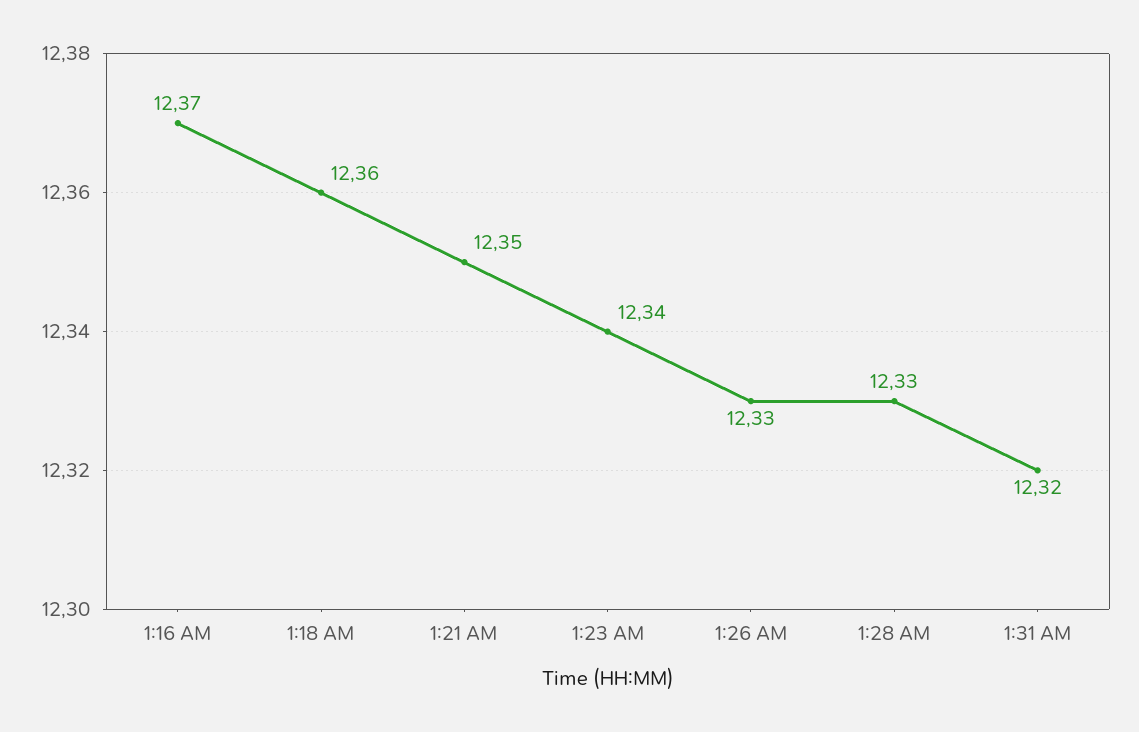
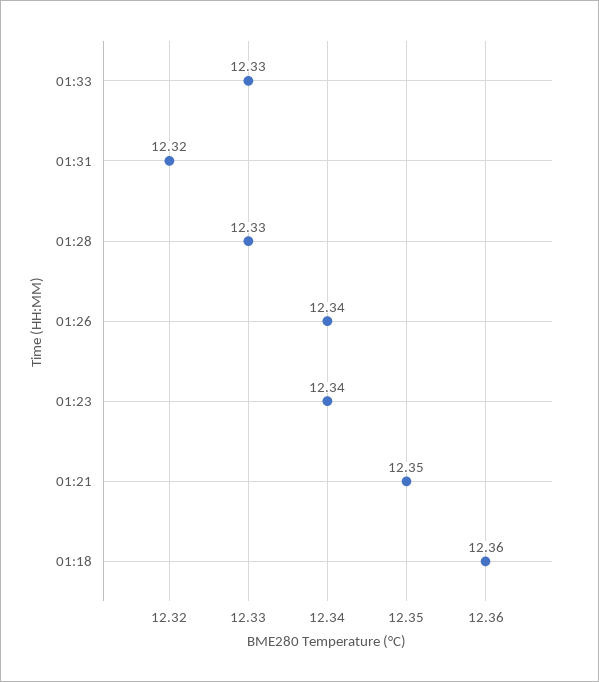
1:16 AM: 12.37 -> none
1:26 AM: 12.33 -> 12.34
01:33: none -> 12.33

